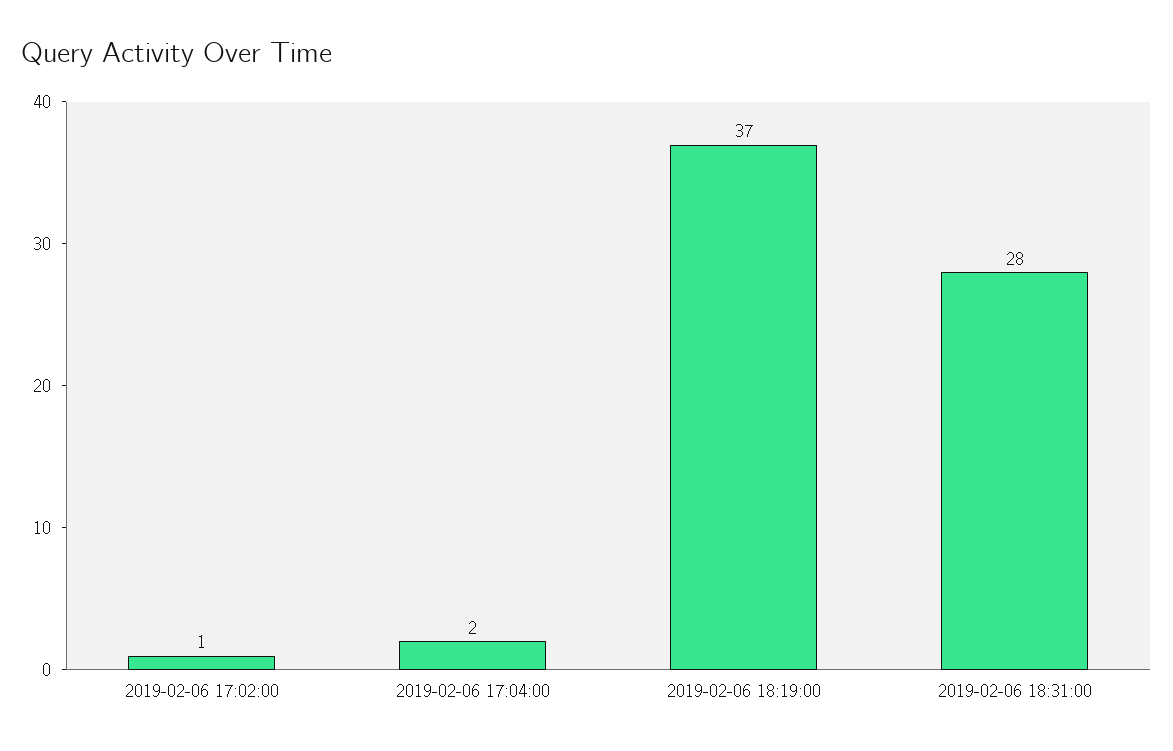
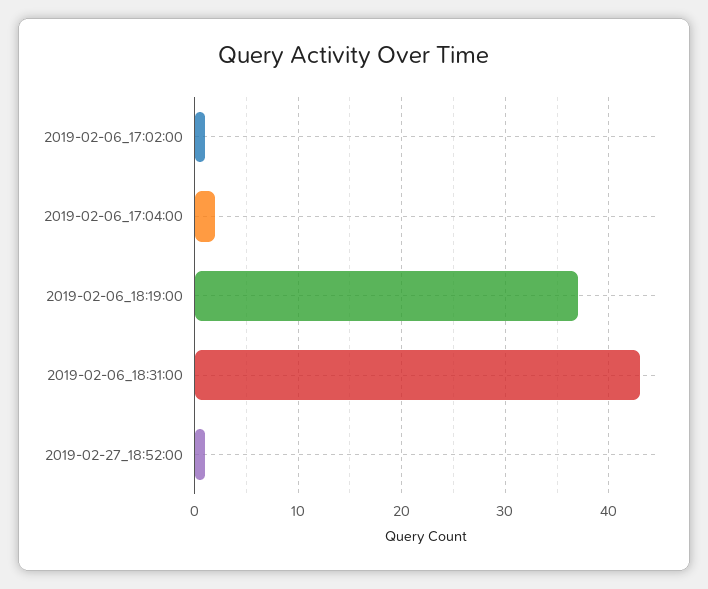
2019-02-06 18:31:00: 28 -> 43
2019-02-27_18:52:00: none -> 1

